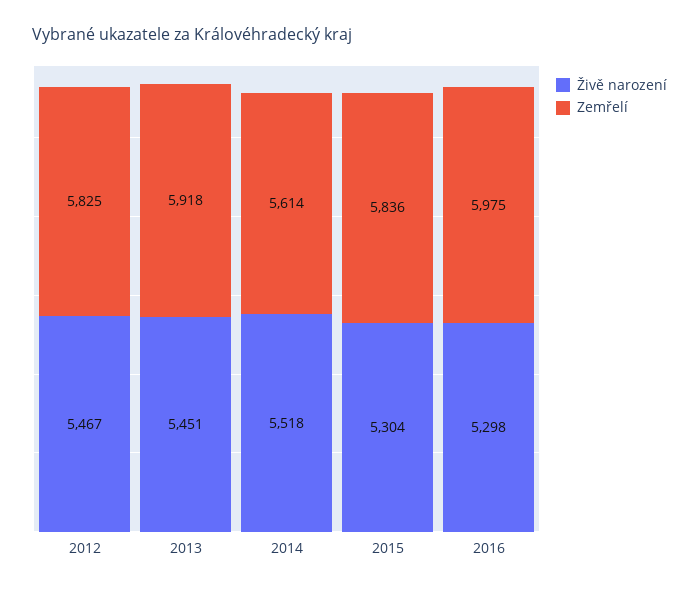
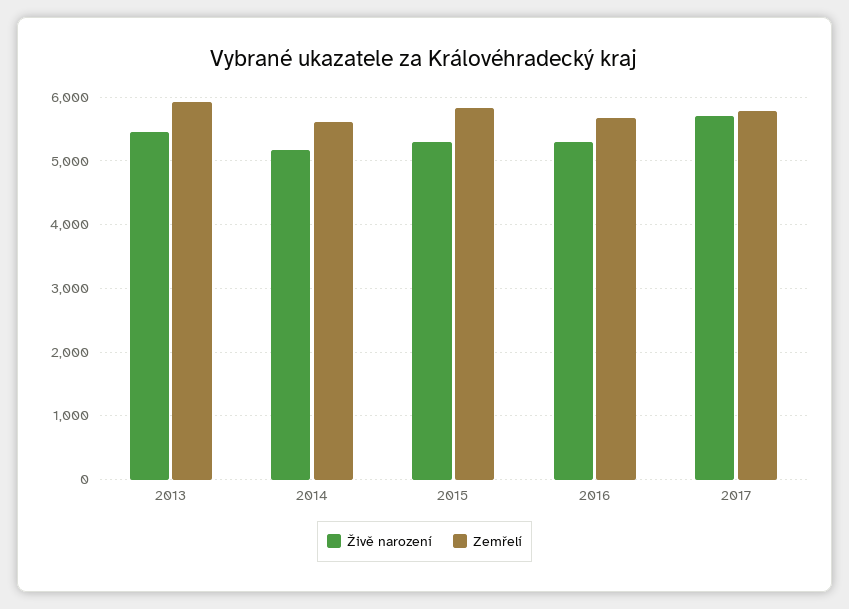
Živě narození, 2012: 5467 -> none
Zemřelí, 2012: 5825 -> none
Živě narození, 2014: 5518 -> 5200
Zemřelí, 2016: 5975 -> 5700
Živě narození, 2017: none -> 5700
Zemřelí, 2017: none -> 5800

